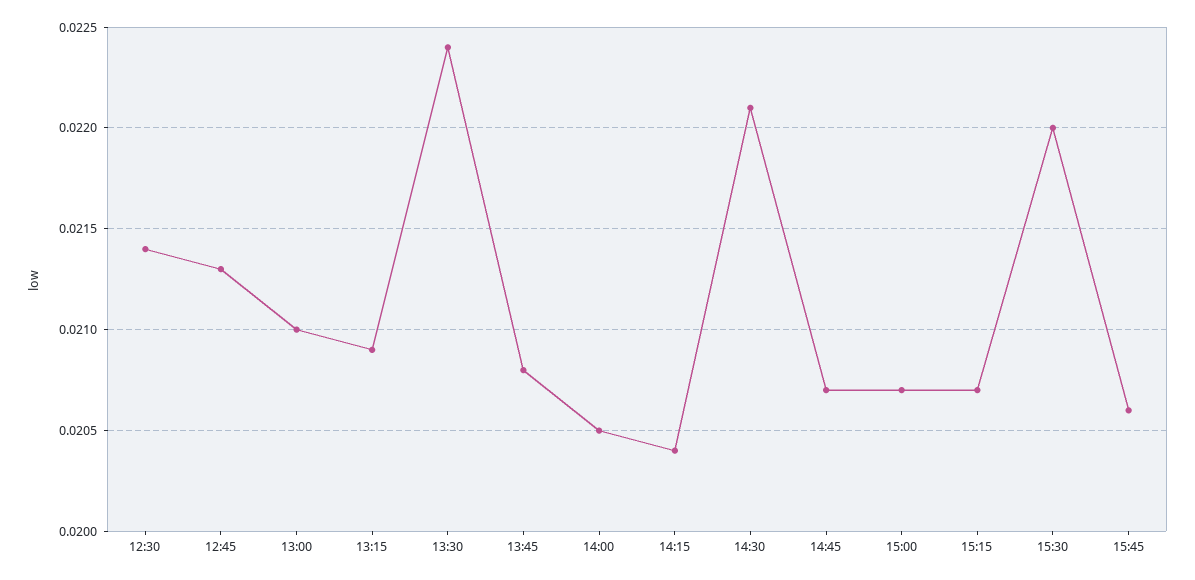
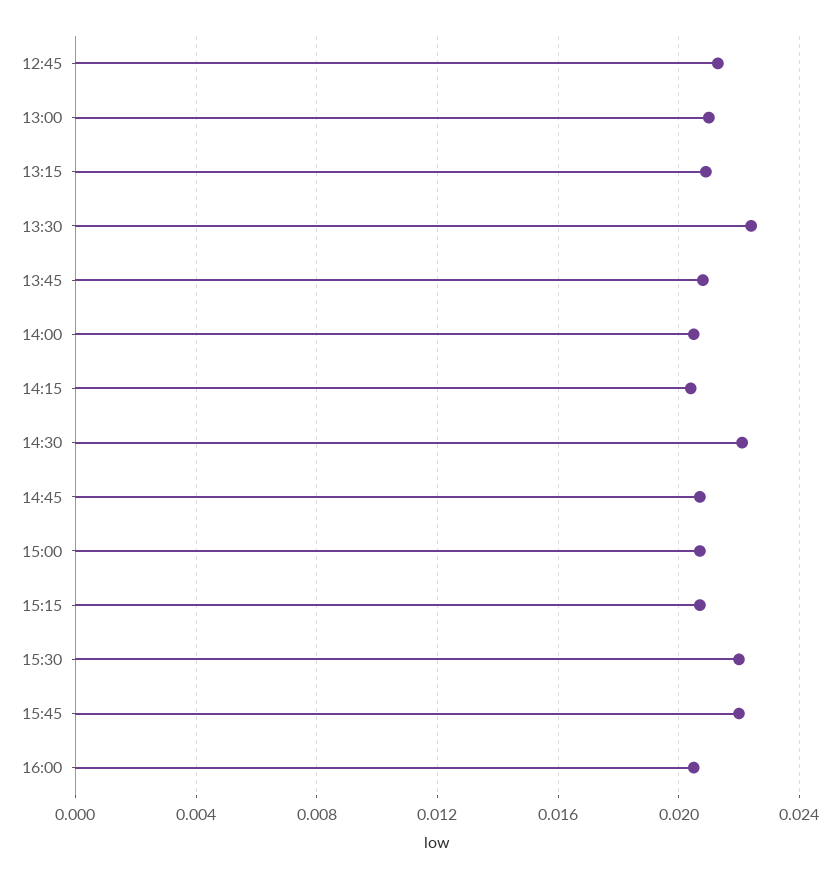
12:30: 0.0214 -> none
15:45: 0.0206 -> 0.022
16:00: none -> 0.0205

